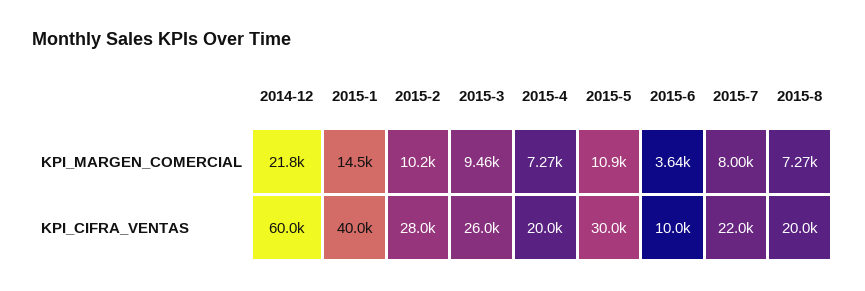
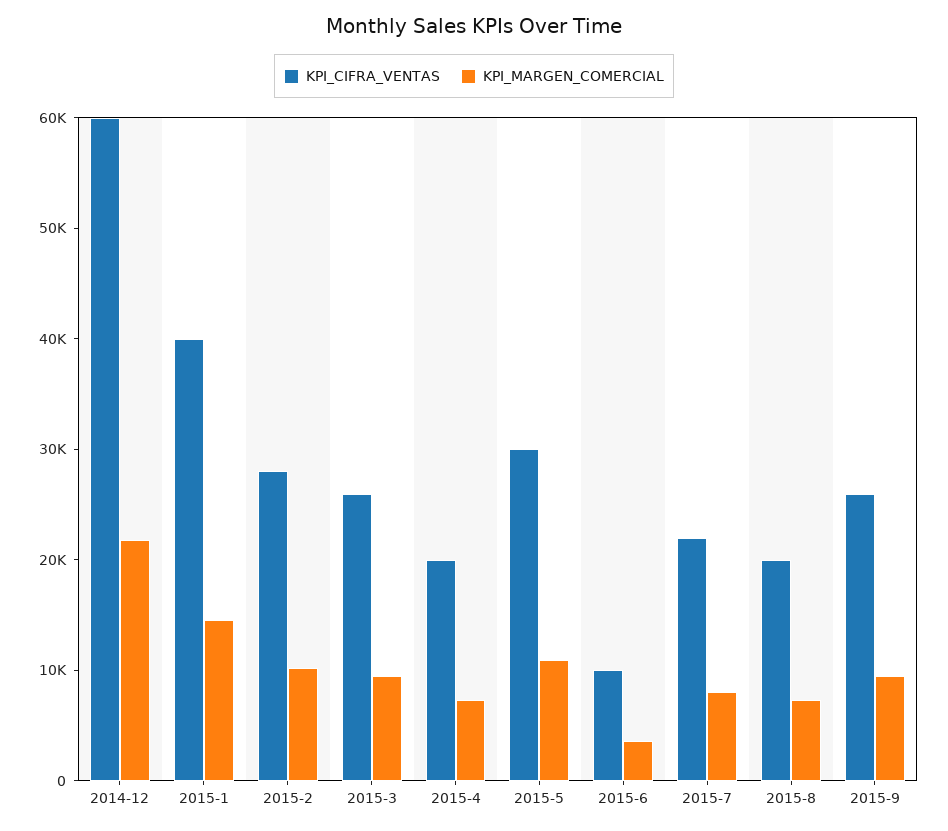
KPI_CIFRA_VENTAS, 2015-9: none -> 26000
KPI_MARGEN_COMERCIAL, 2015-9: none -> 10000

